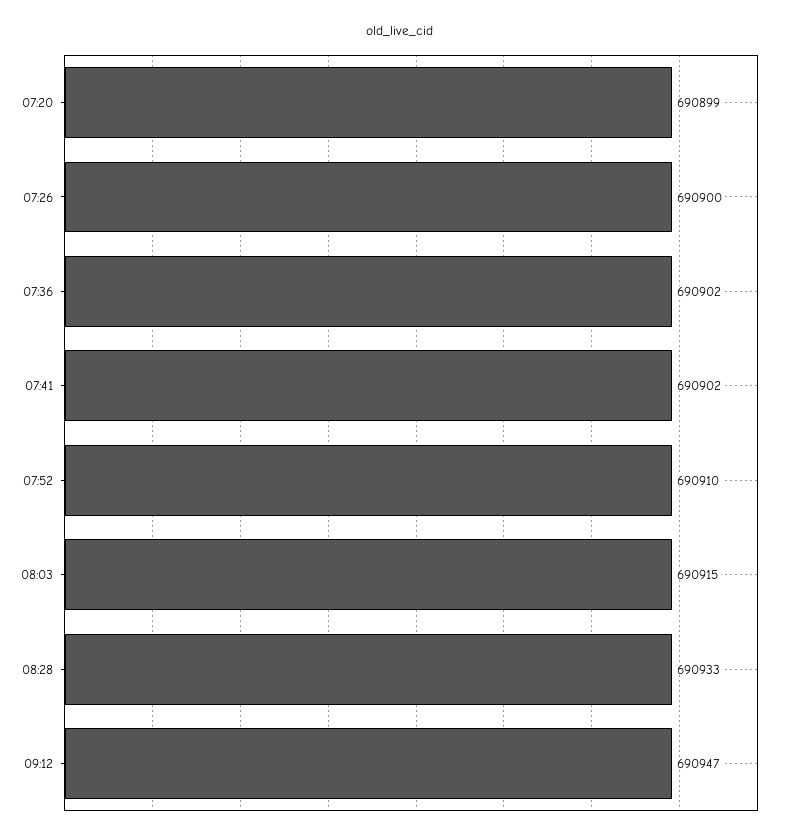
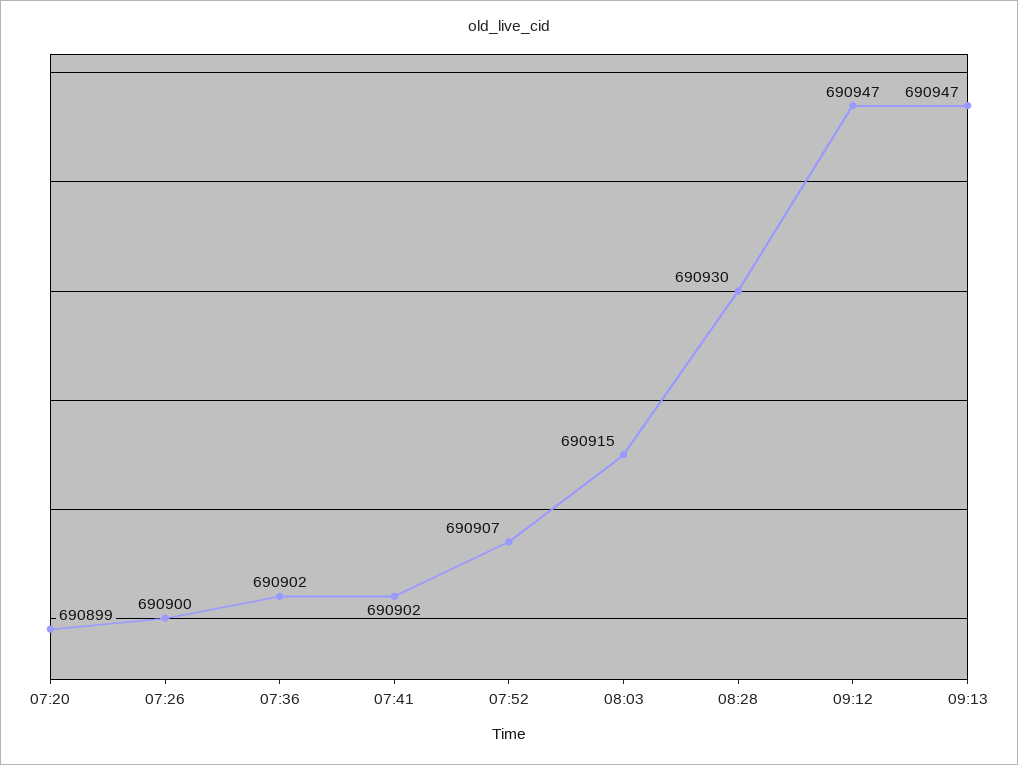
07:52: 690910 -> 690907
08:28: 690933 -> 690930
09:13: none -> 690947

